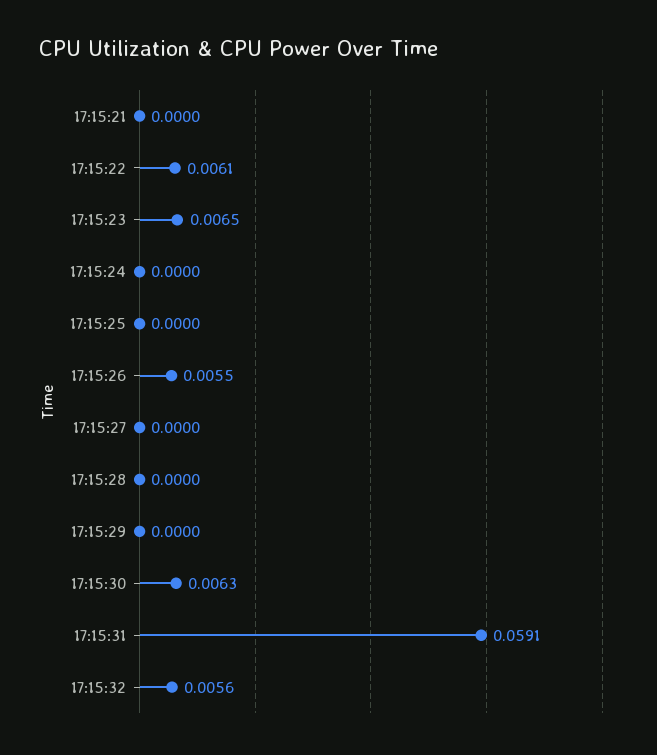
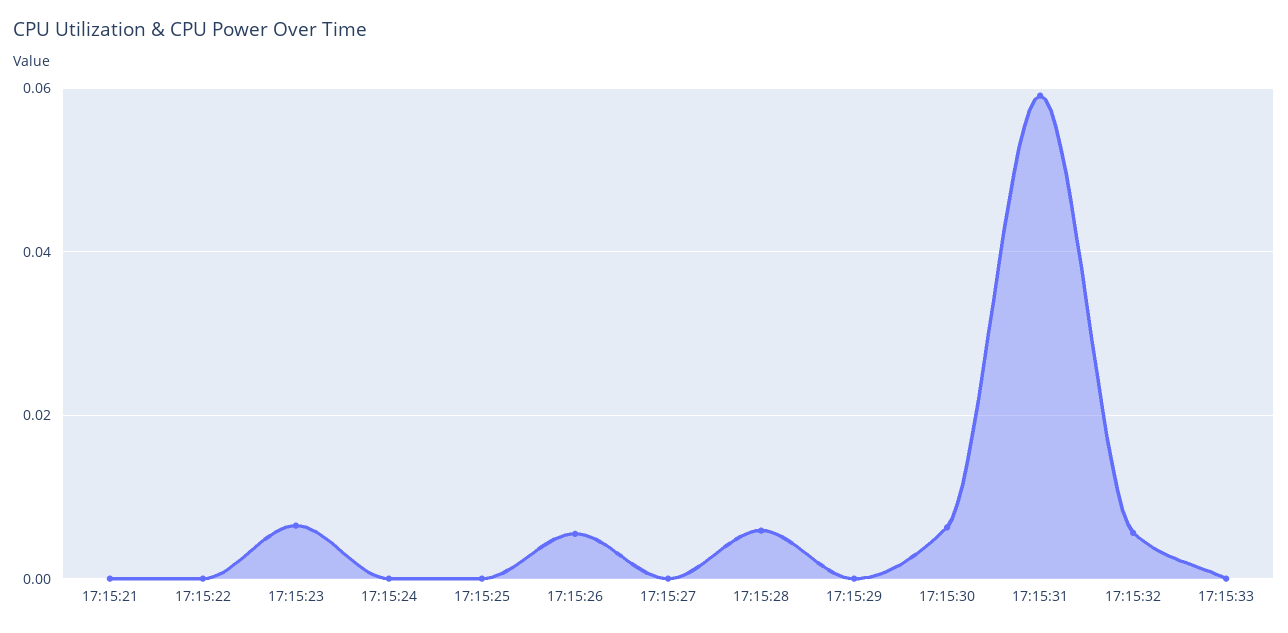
17:15:22: 0.0061 -> 0
17:15:28: 0 -> 0.006
17:15:33: none -> 0

